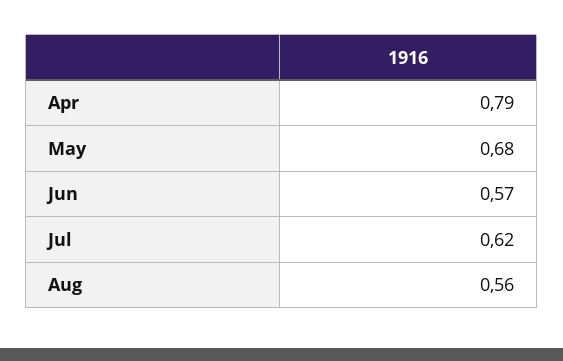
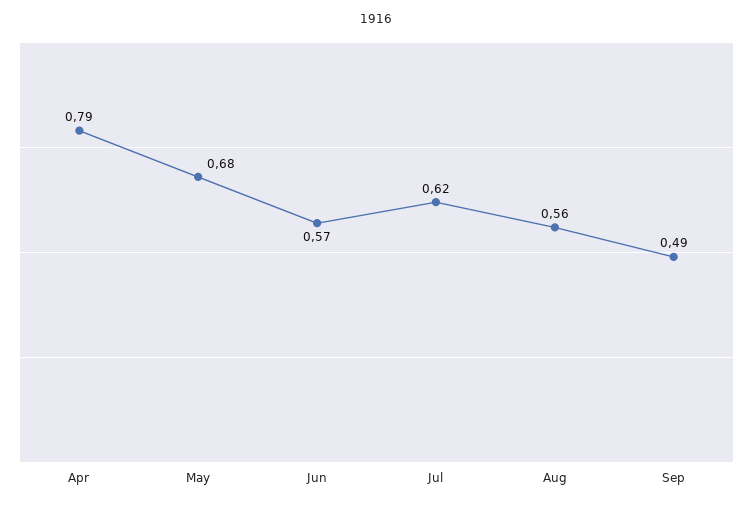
Sep: none -> 0.49

